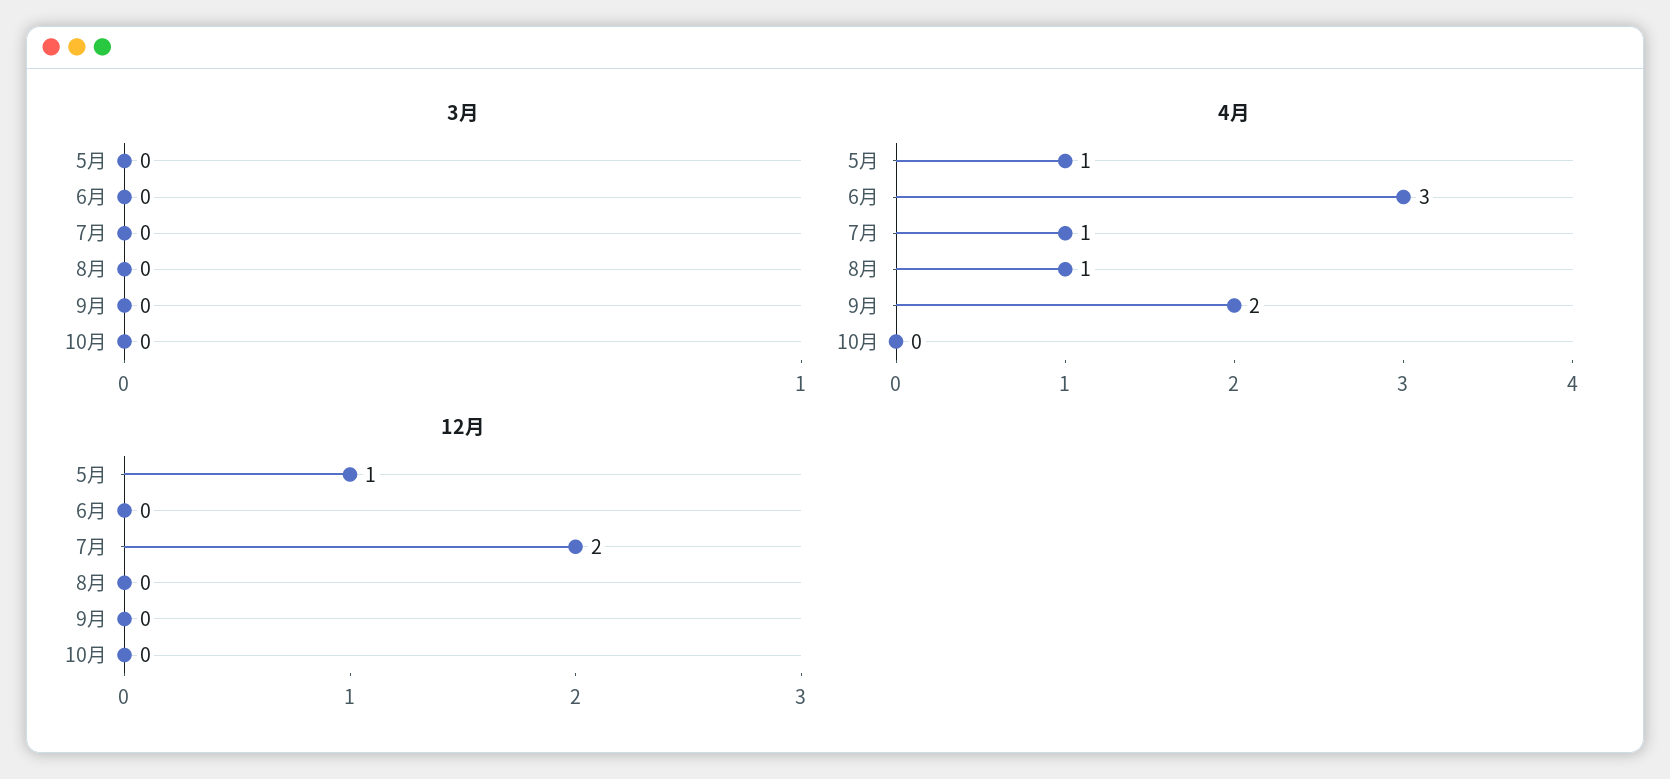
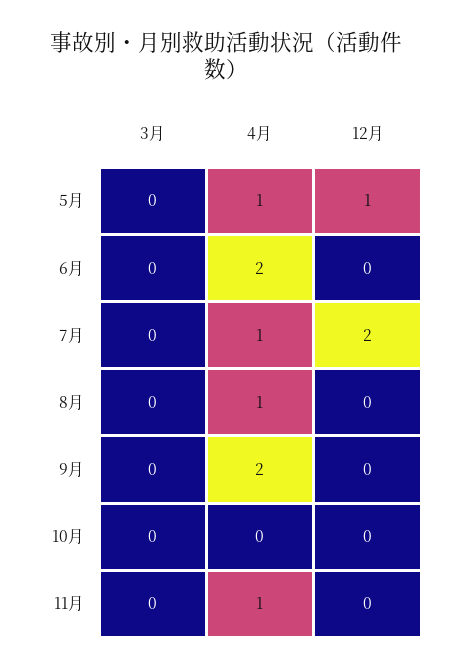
4月, 6月: 3 -> 2
3月, 11月: none -> 0
4月, 11月: none -> 1
12月, 11月: none -> 0

